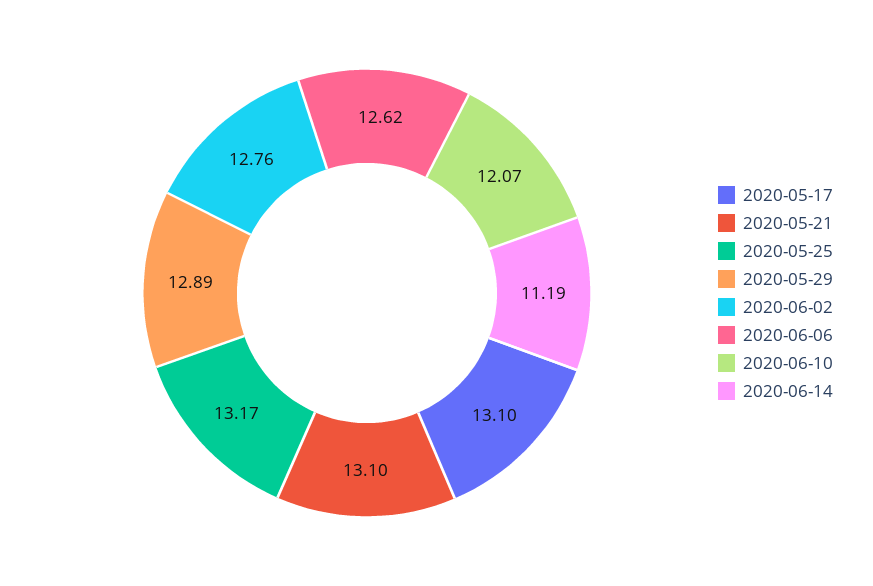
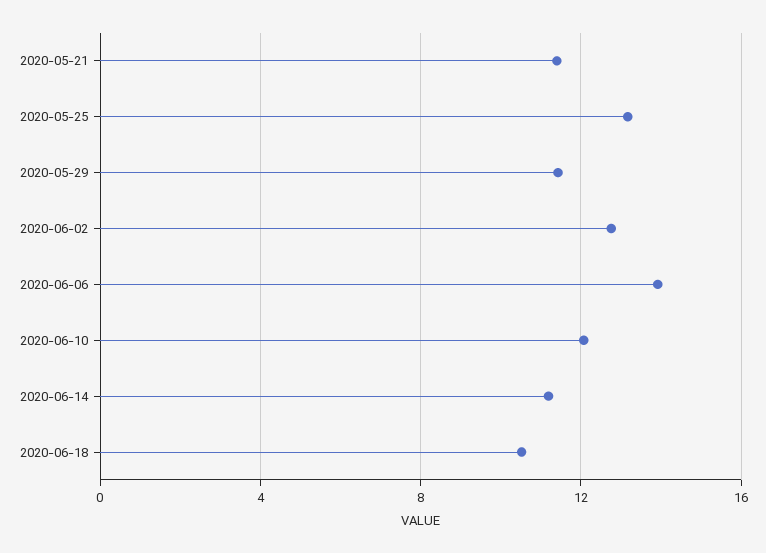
2020-05-17: 13.1 -> none
2020-05-21: 13.1 -> 11.5
2020-05-29: 12.89 -> 11.5
2020-06-06: 12.62 -> 14
2020-06-18: none -> 10.5

